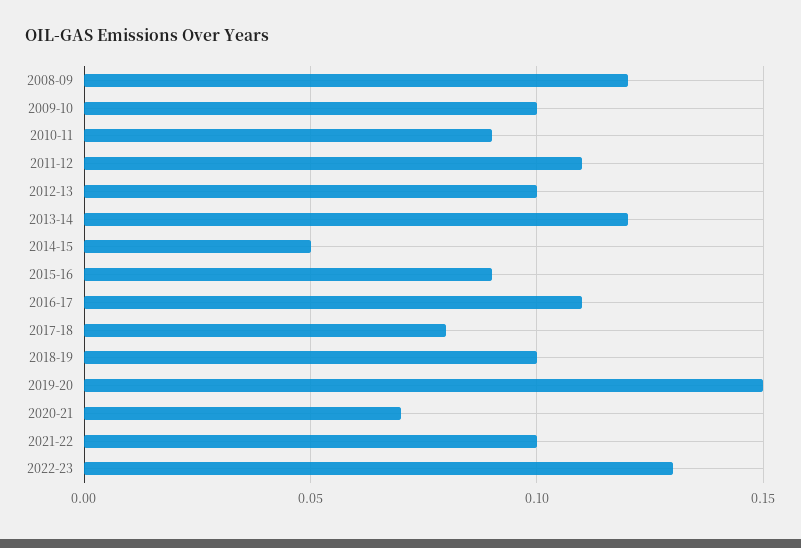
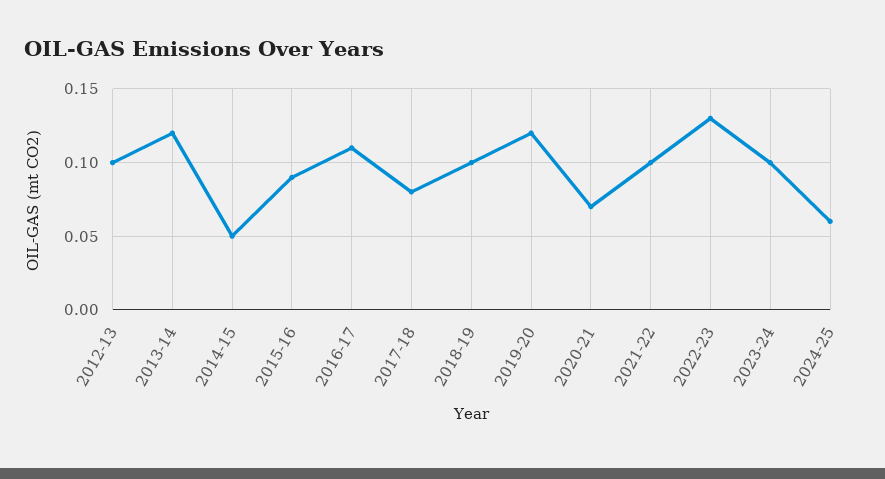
2008-09: 0.12 -> none
2009-10: 0.1 -> none
2010-11: 0.09 -> none
2011-12: 0.11 -> none
2019-20: 0.15 -> 0.12
2023-24: none -> 0.1
2024-25: none -> 0.06

